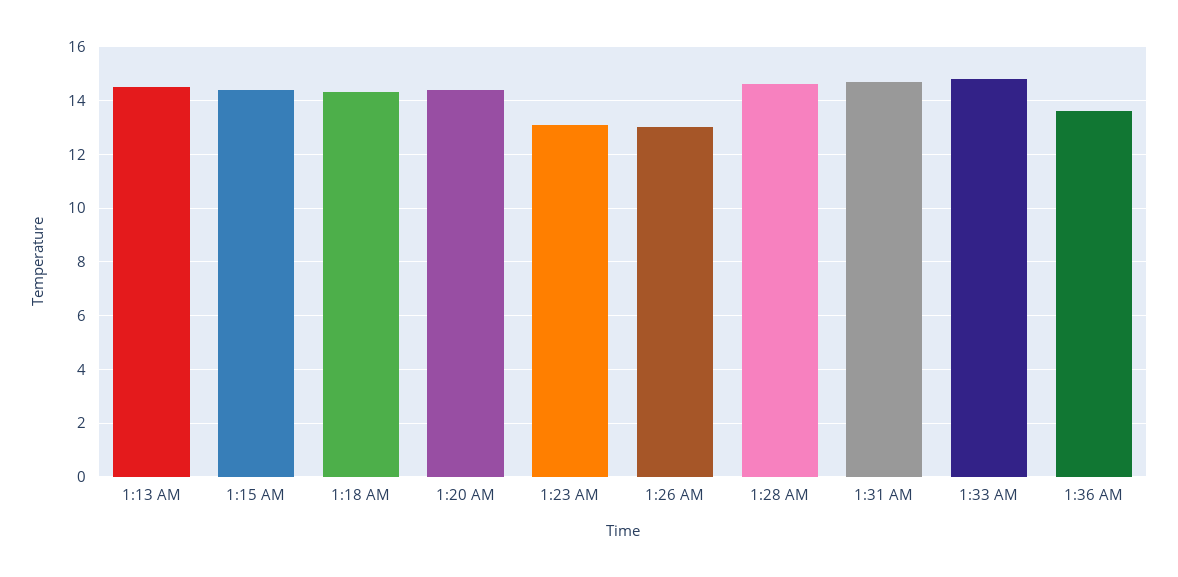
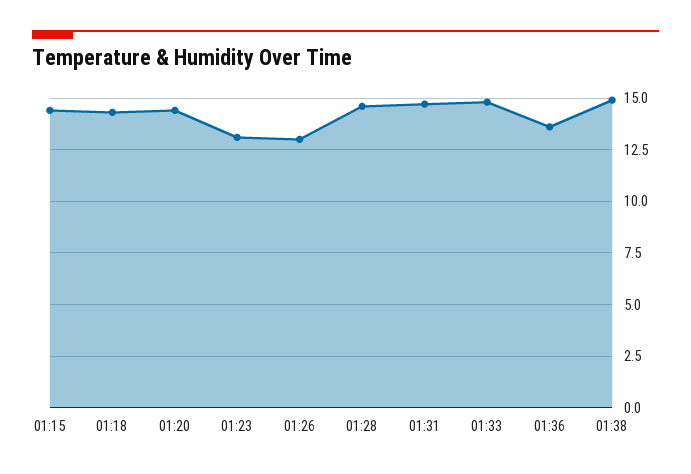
1:13 AM: 14.5 -> none
01:38: none -> 15

